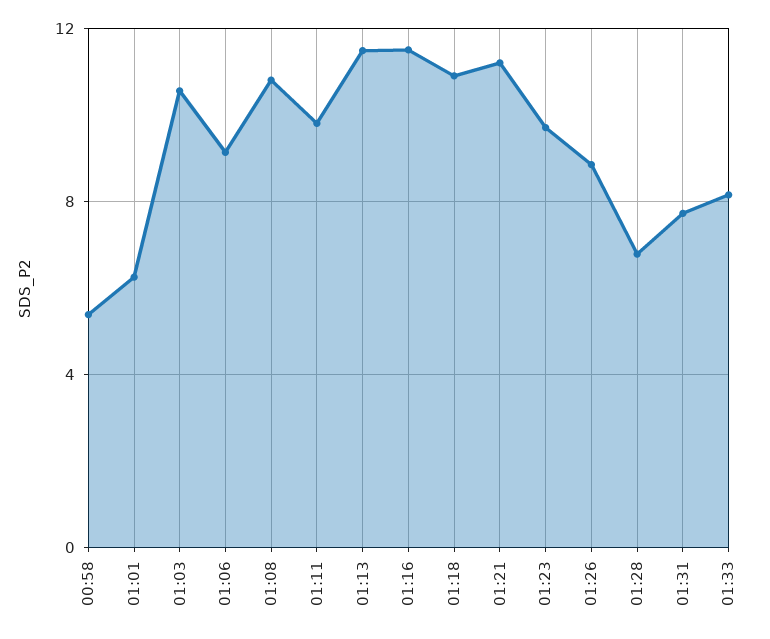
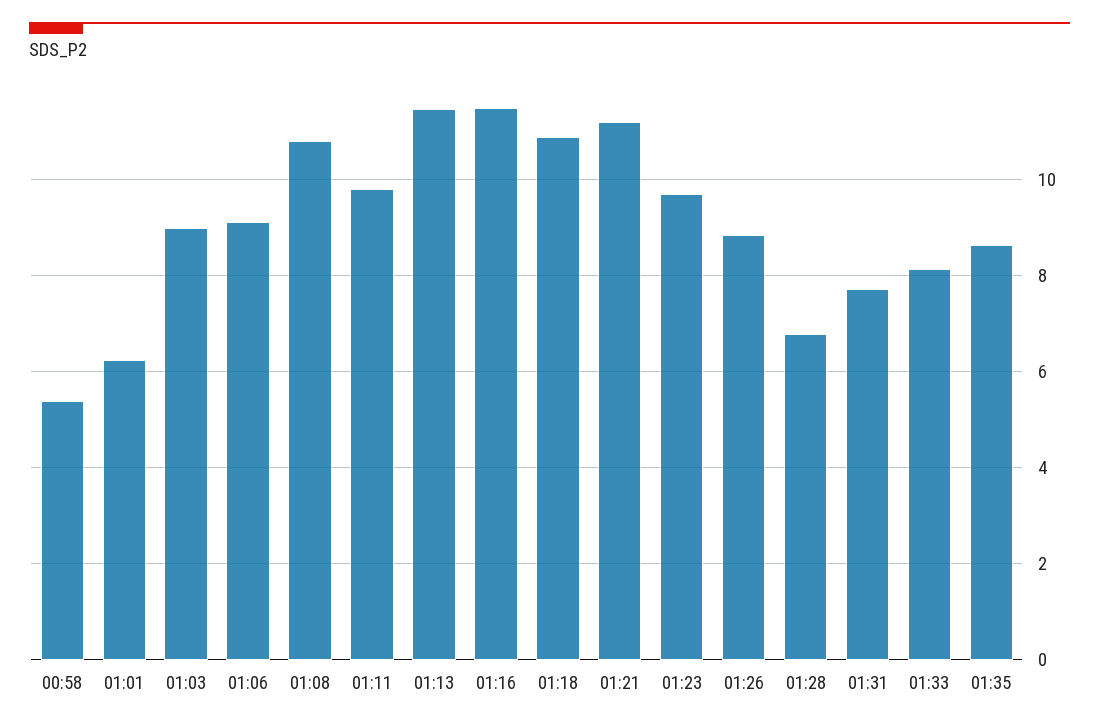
01:03: 10.5 -> 9
01:35: none -> 8.6

